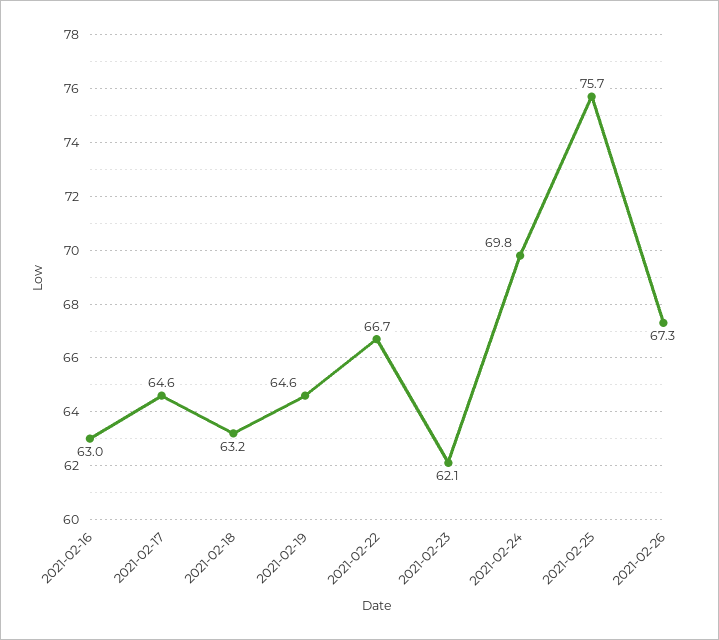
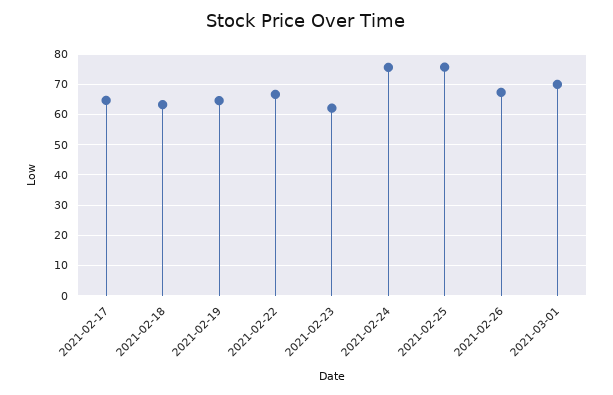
2021-02-16: 63 -> none
2021-02-24: 69.8 -> 76
2021-03-01: none -> 70

